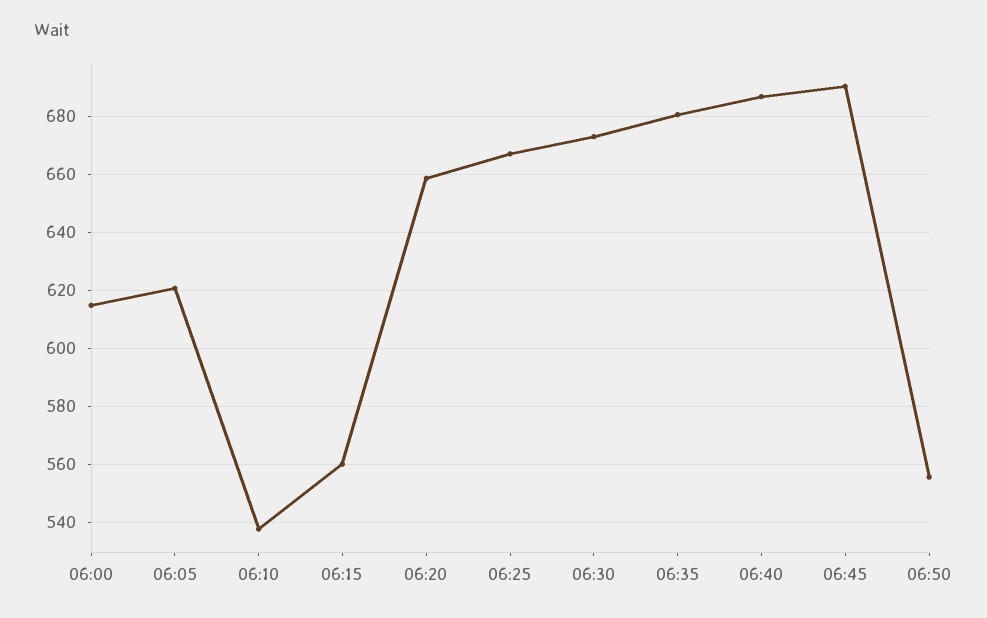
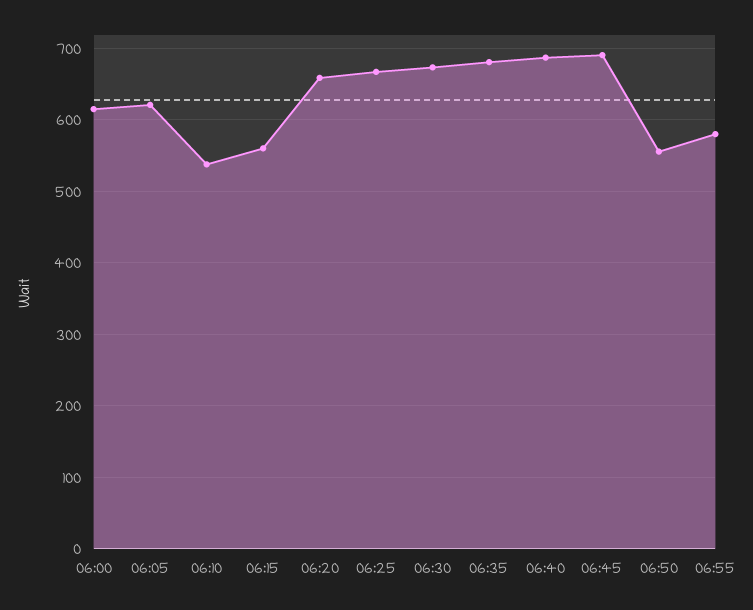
06:55: none -> 580

